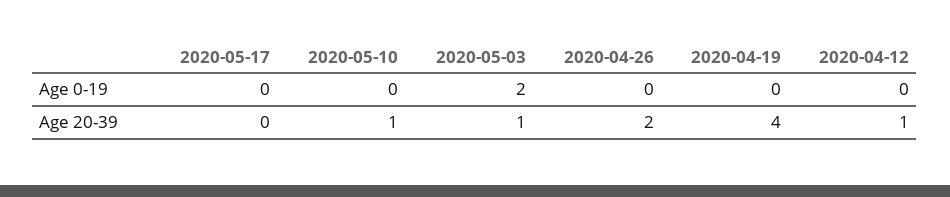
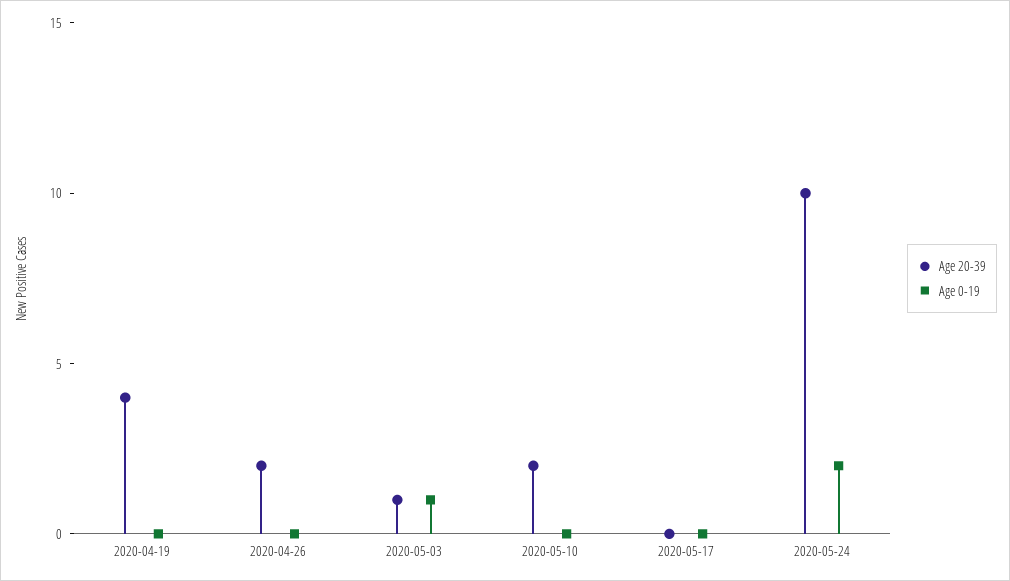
Age 0-19, 2020-05-03: 2 -> 1
Age 0-19, 2020-04-12: 0 -> none
Age 20-39, 2020-05-10: 1 -> 2
Age 20-39, 2020-04-12: 1 -> none
Age 20-39, 2020-05-24: none -> 10
Age 0-19, 2020-05-24: none -> 2

